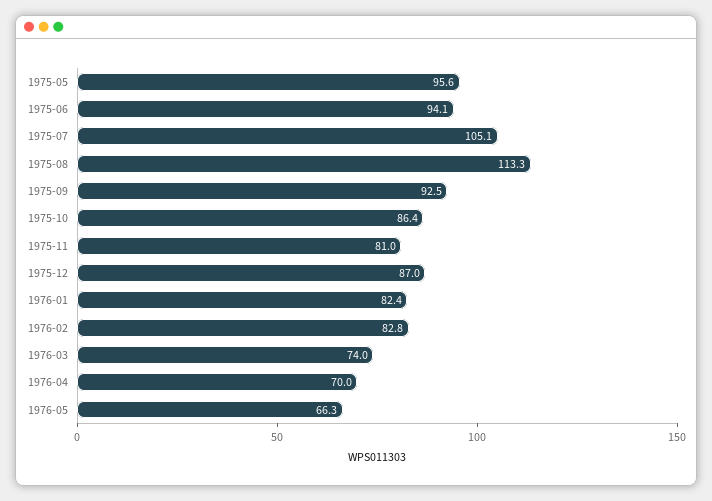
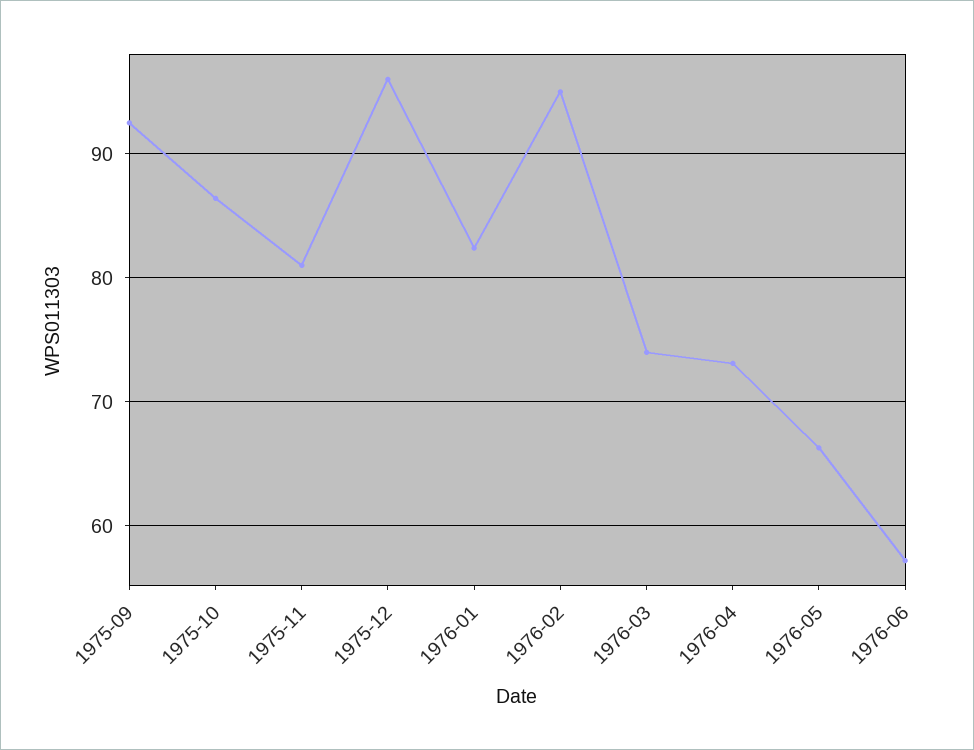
1975-05: 95.6 -> none
1975-06: 94.1 -> none
1975-07: 105.1 -> none
1975-08: 113.3 -> none
1975-12: 87 -> 96
1976-02: 82.8 -> 95
1976-04: 70 -> 73
1976-06: none -> 57

